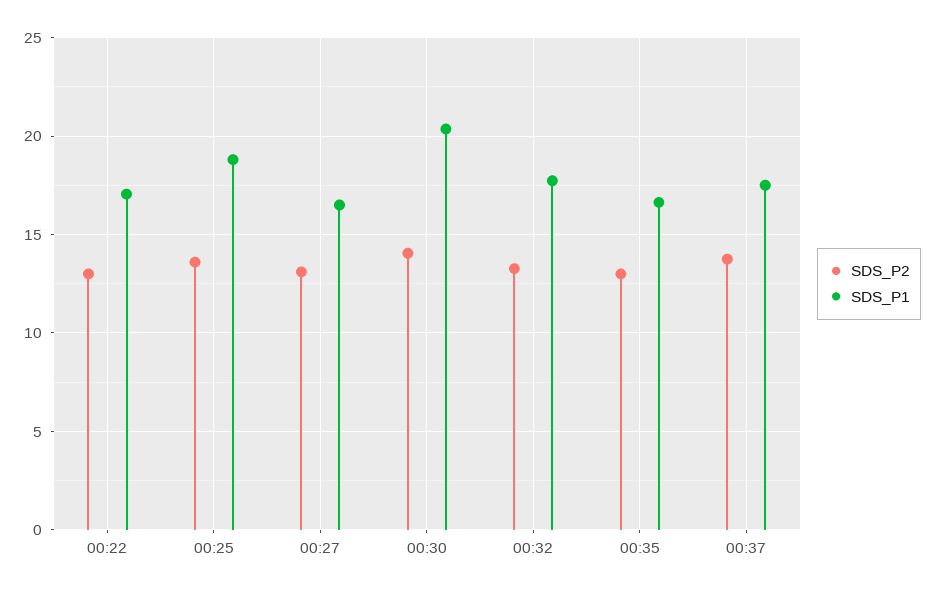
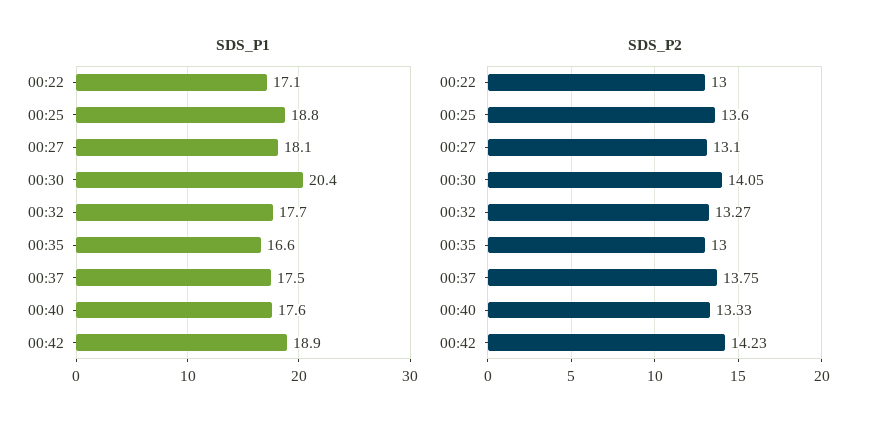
SDS_P1, 00:27: 16.5 -> 18.1
SDS_P1, 00:40: none -> 17.6
SDS_P1, 00:42: none -> 18.9
SDS_P2, 00:40: none -> 13.33
SDS_P2, 00:42: none -> 14.23

